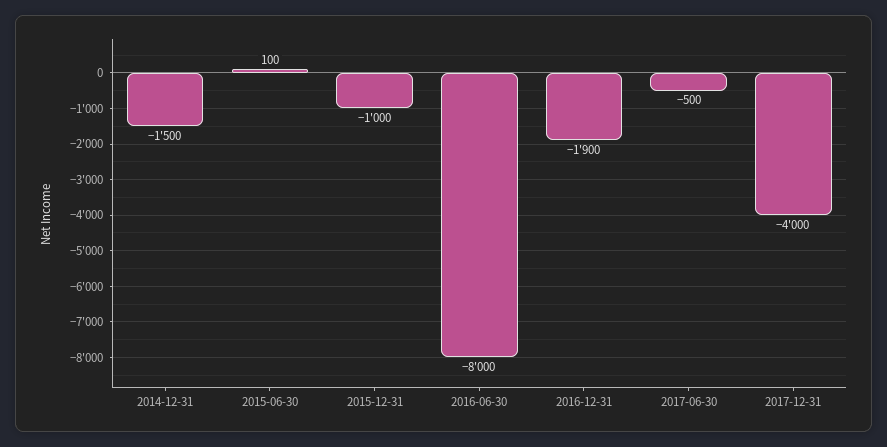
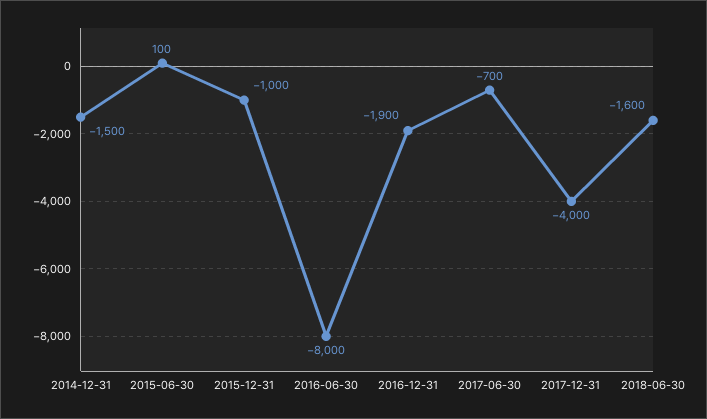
2017-06-30: -500 -> -700
2018-06-30: none -> -1600

